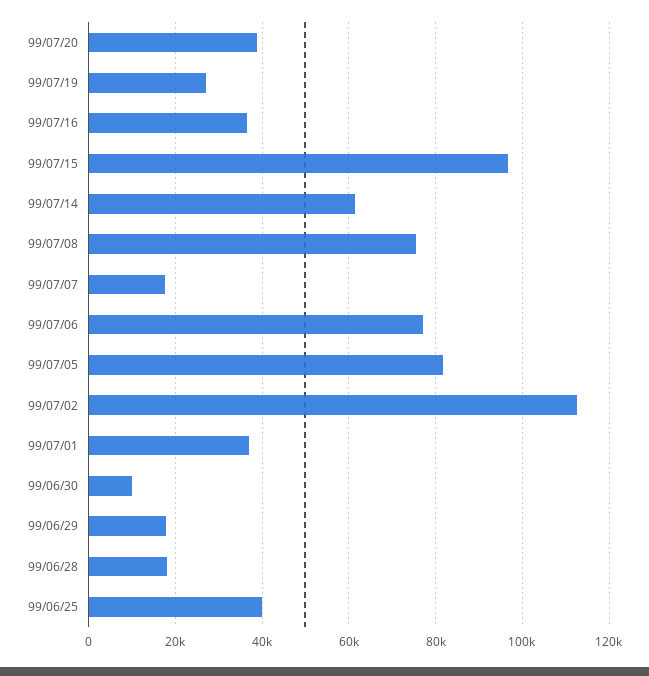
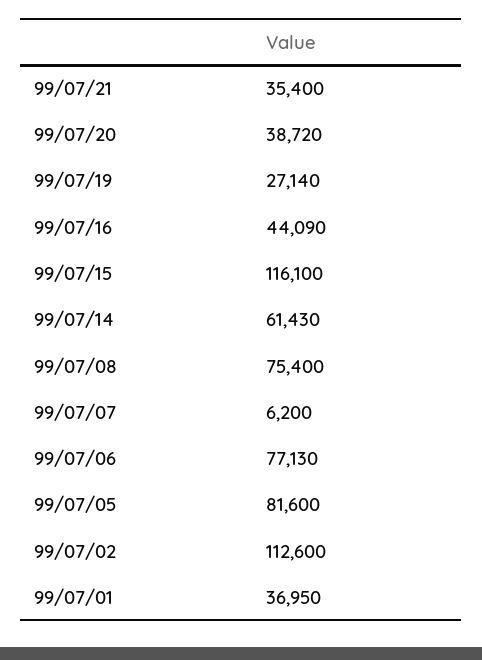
99/07/16: 36000 -> 44090
99/07/15: 96000 -> 116100
99/07/07: 18000 -> 6200
99/06/30: 10000 -> none
99/06/29: 18000 -> none
99/06/28: 18000 -> none
99/06/25: 40000 -> none
99/07/21: none -> 35400

